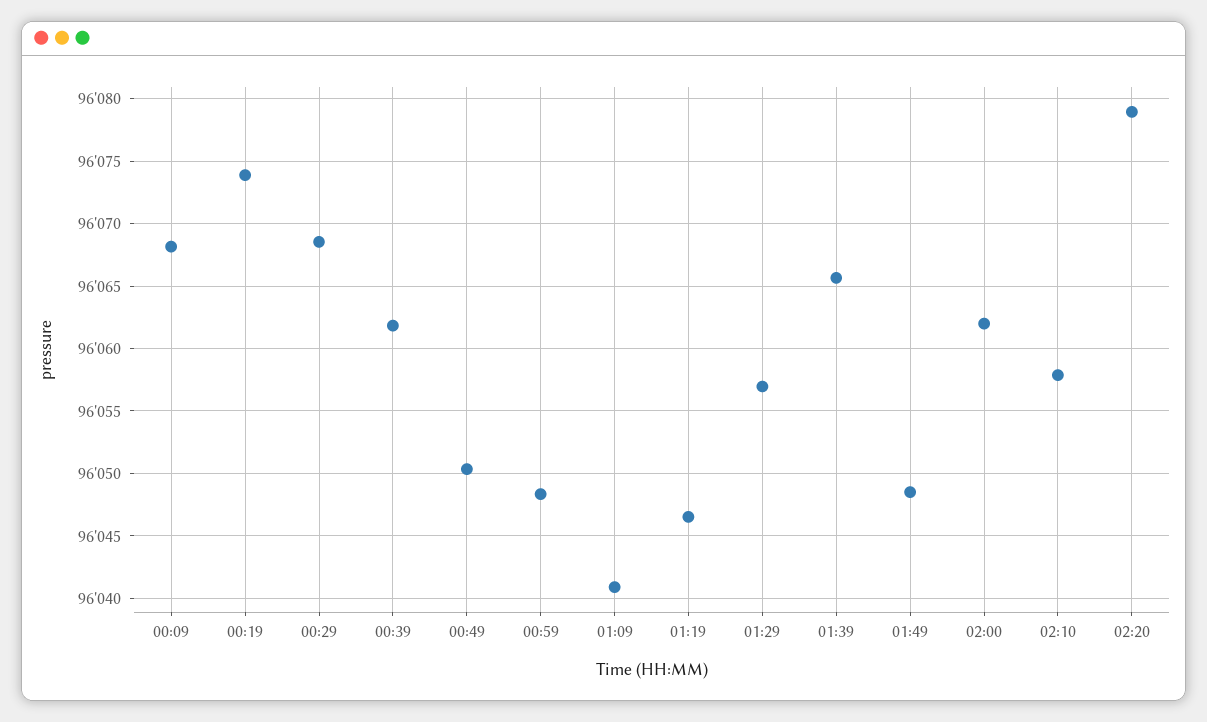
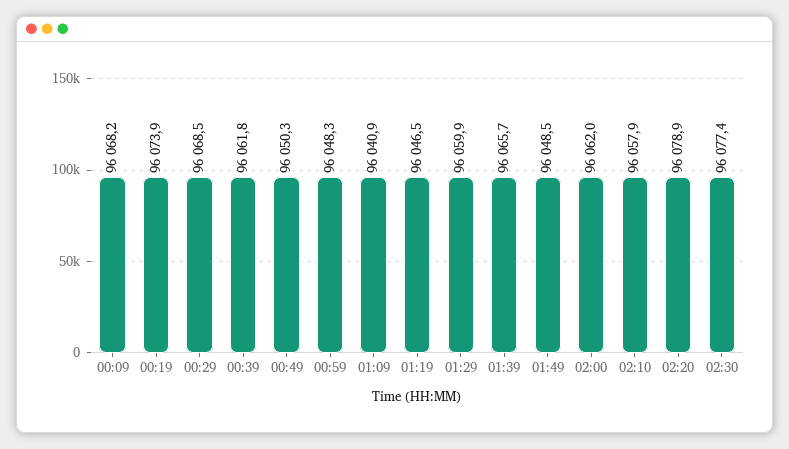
01:29: 96057 -> 96059.9
02:30: none -> 96077.4

